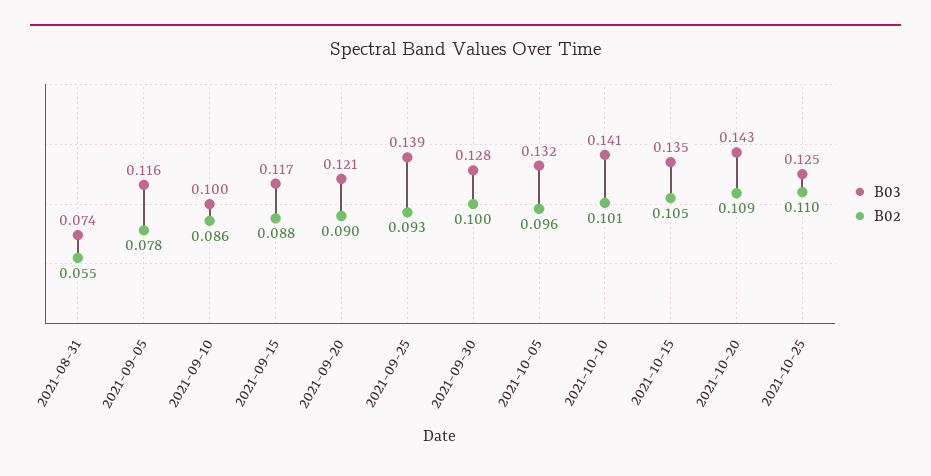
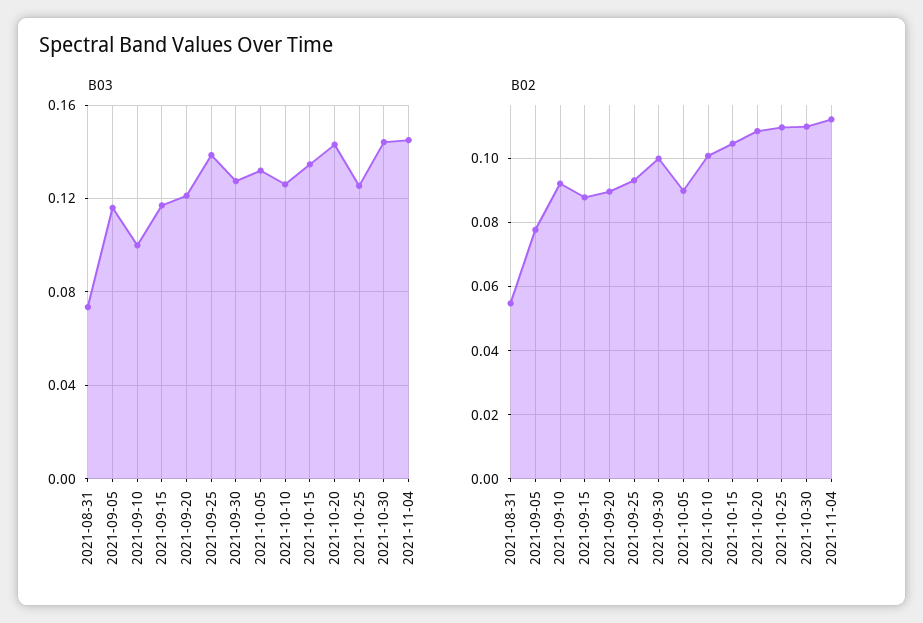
B02, 2021-09-10: 0.086 -> 0.092
B02, 2021-10-05: 0.096 -> 0.09
B03, 2021-10-10: 0.141 -> 0.125
B03, 2021-10-30: none -> 0.145
B03, 2021-11-04: none -> 0.145
B02, 2021-10-30: none -> 0.11
B02, 2021-11-04: none -> 0.112

